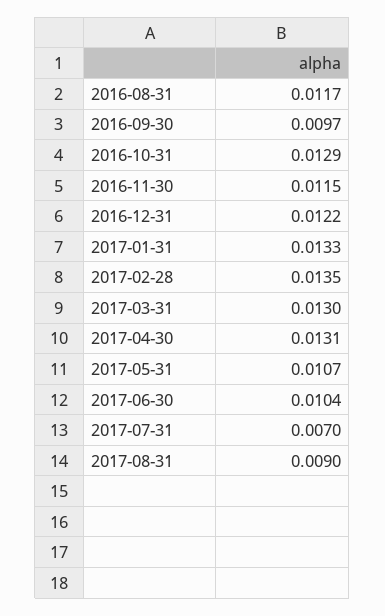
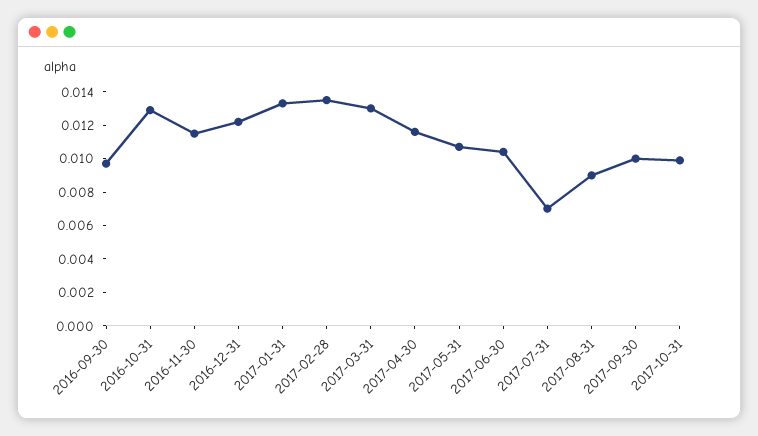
2016-08-31: 0.0117 -> none
2017-04-30: 0.0131 -> 0.0115
2017-09-30: none -> 0.01
2017-10-31: none -> 0.01

